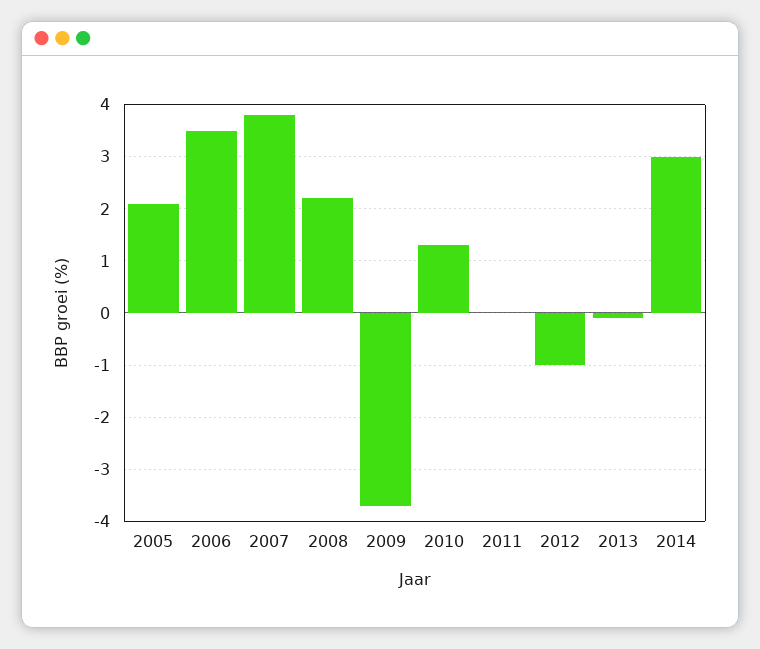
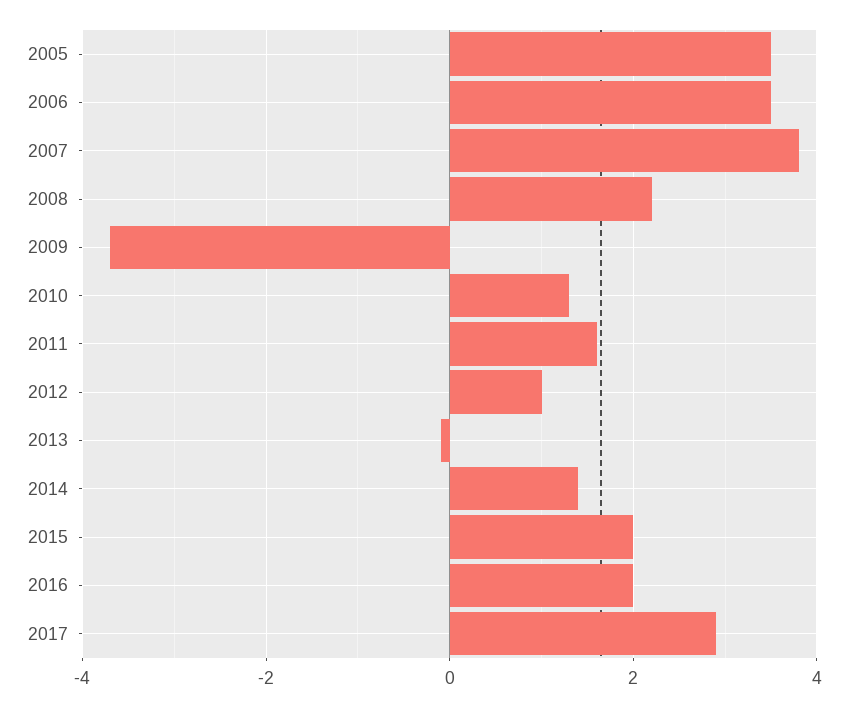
2005: 2 -> 3.5
2011: 0 -> 1.5
2012: -1 -> 1
2014: 3 -> 1.5
2015: none -> 2
2016: none -> 2
2017: none -> 3

